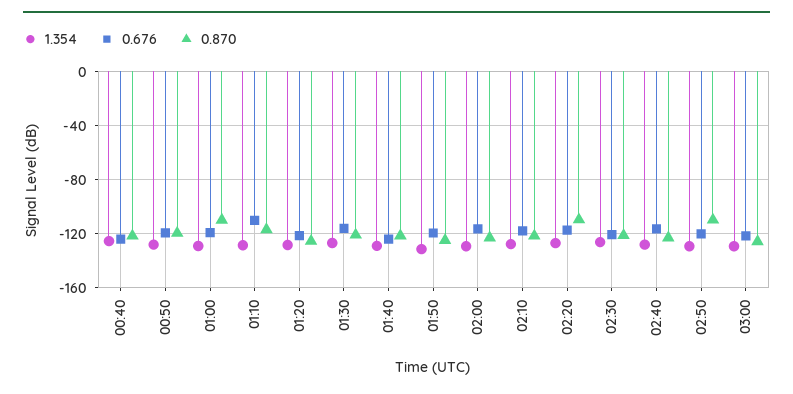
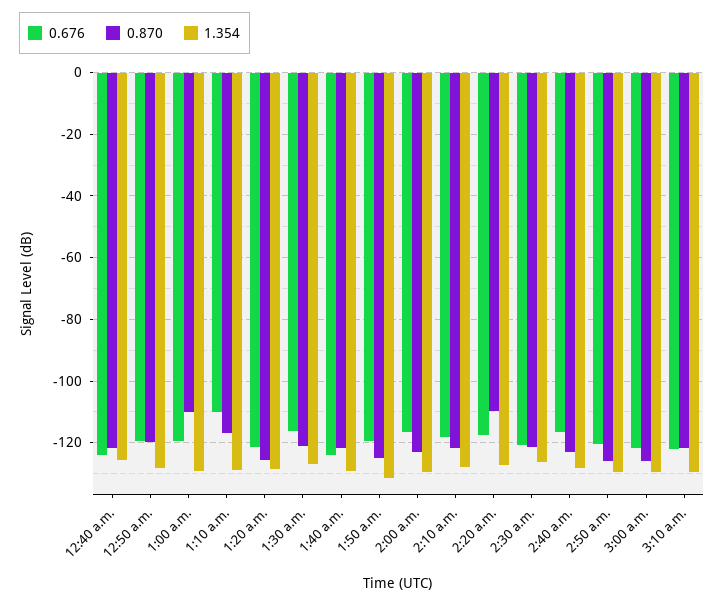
0.870, 02:50: -110 -> -126
0.676, 3:10 a.m.: none -> -122
0.870, 3:10 a.m.: none -> -122
1.354, 3:10 a.m.: none -> -130

